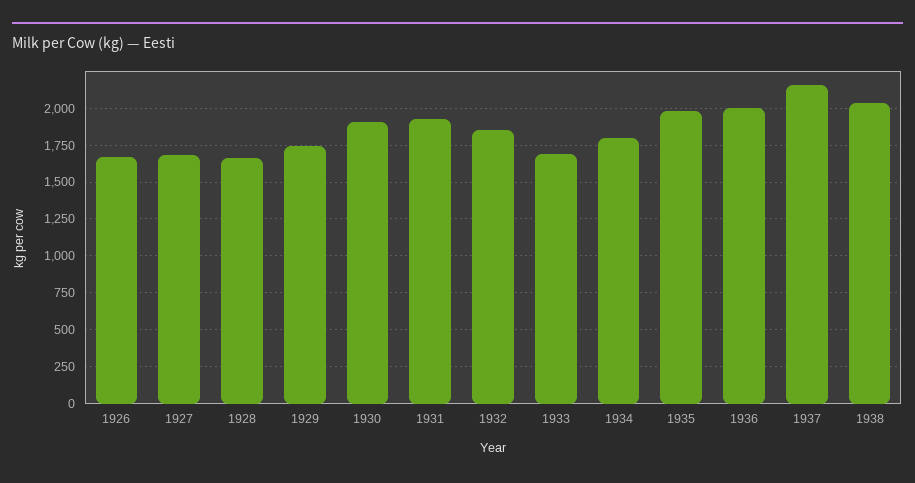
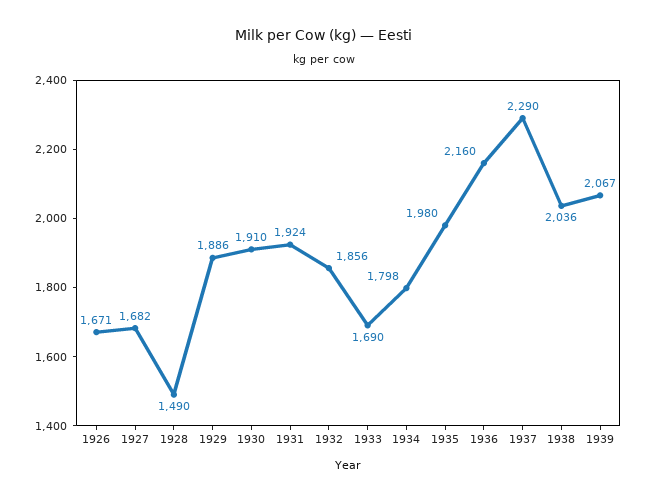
1928: 1650 -> 1490
1929: 1750 -> 1886
1936: 2000 -> 2160
1937: 2150 -> 2290
1939: none -> 2067

